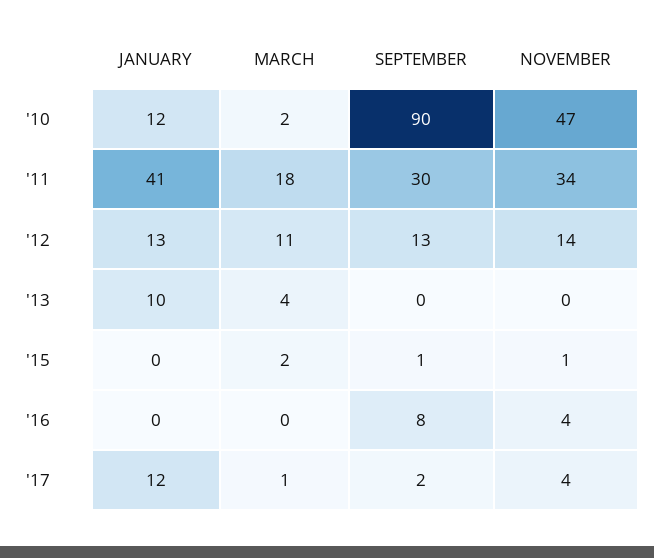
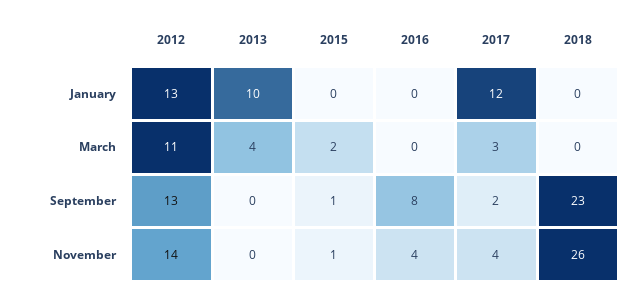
JANUARY, '10: 12 -> none
MARCH, '10: 2 -> none
SEPTEMBER, '10: 90 -> none
NOVEMBER, '10: 47 -> none
JANUARY, '11: 41 -> none
MARCH, '11: 18 -> none
SEPTEMBER, '11: 30 -> none
NOVEMBER, '11: 34 -> none
MARCH, '17: 1 -> 3
JANUARY, 2018: none -> 0
MARCH, 2018: none -> 0
SEPTEMBER, 2018: none -> 23
NOVEMBER, 2018: none -> 26

